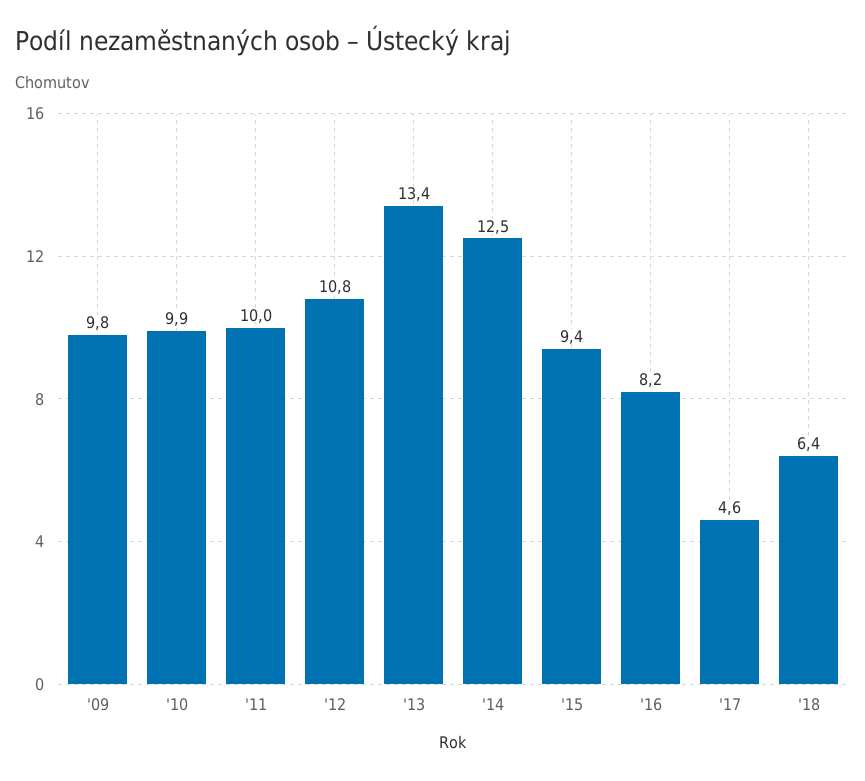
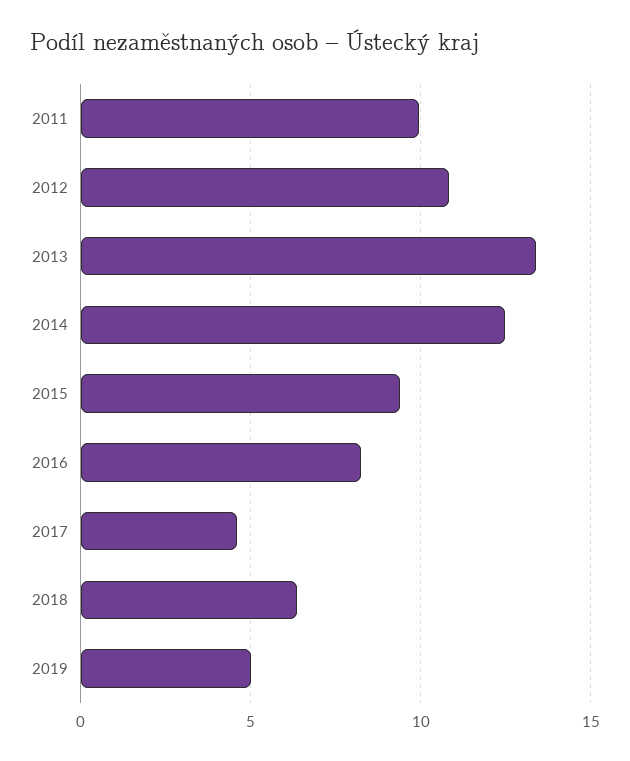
'09: 9.8 -> none
'10: 9.9 -> none
2019: none -> 5

